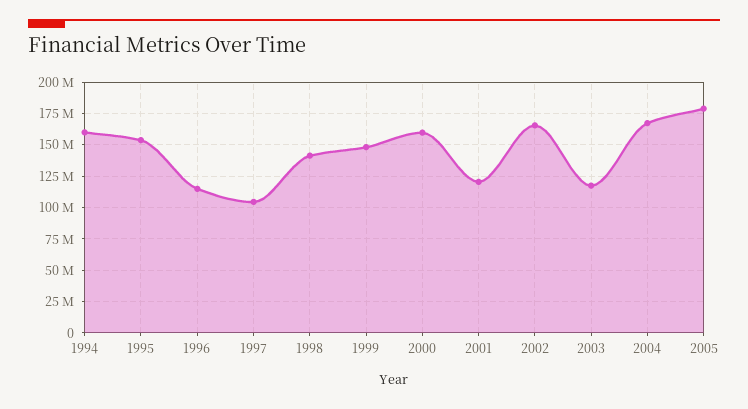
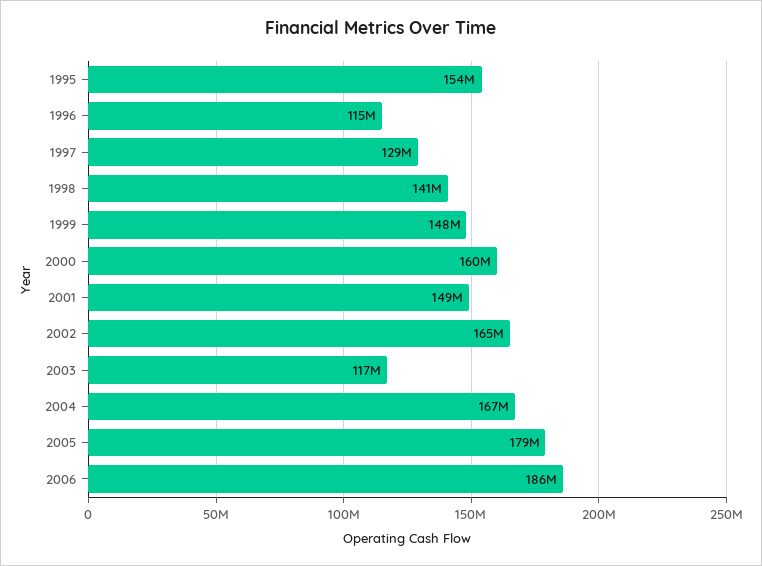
1994: 160000000 -> none
1997: 105000000 -> 129000000
2001: 120000000 -> 149000000
2006: none -> 186000000

